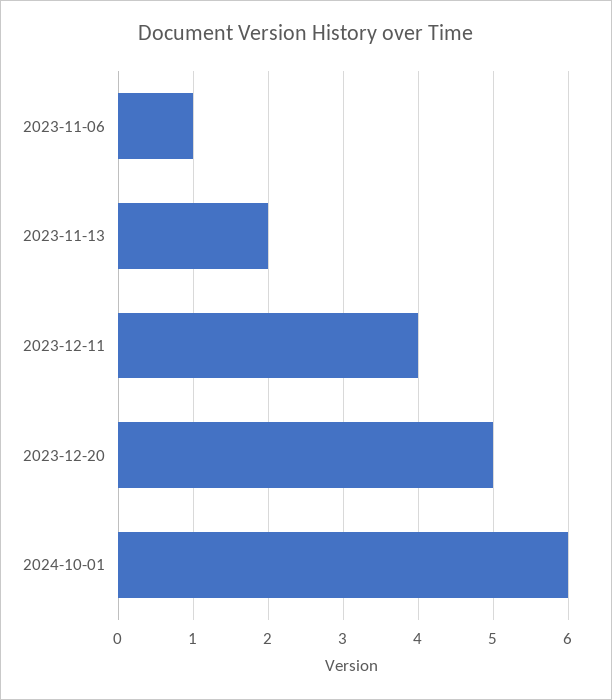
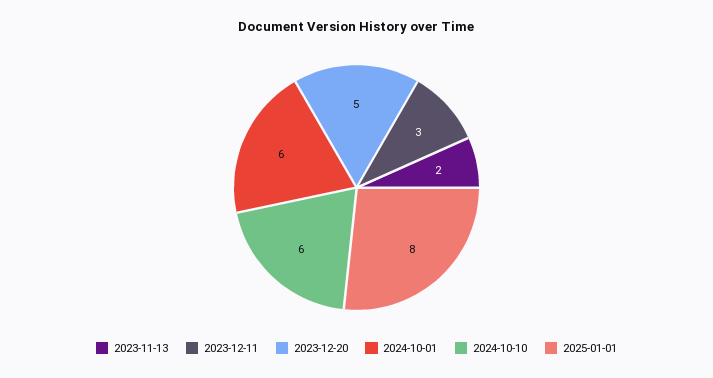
2023-11-06: 1 -> none
2023-12-11: 4 -> 3
2024-10-10: none -> 6
2025-01-01: none -> 8

